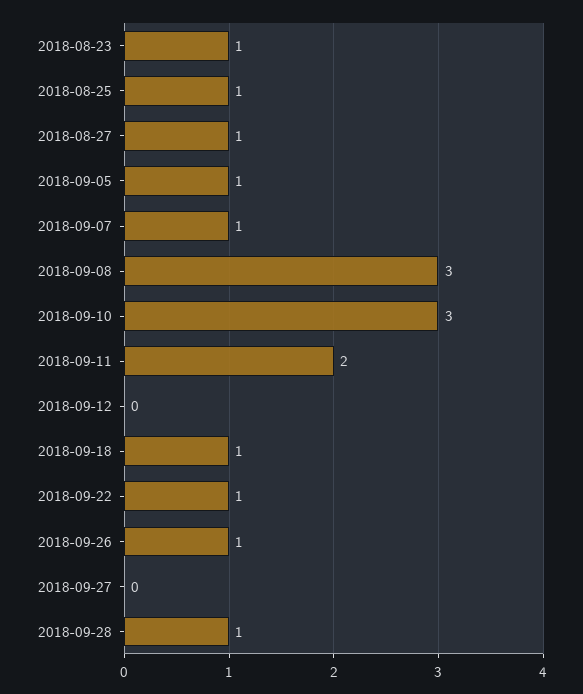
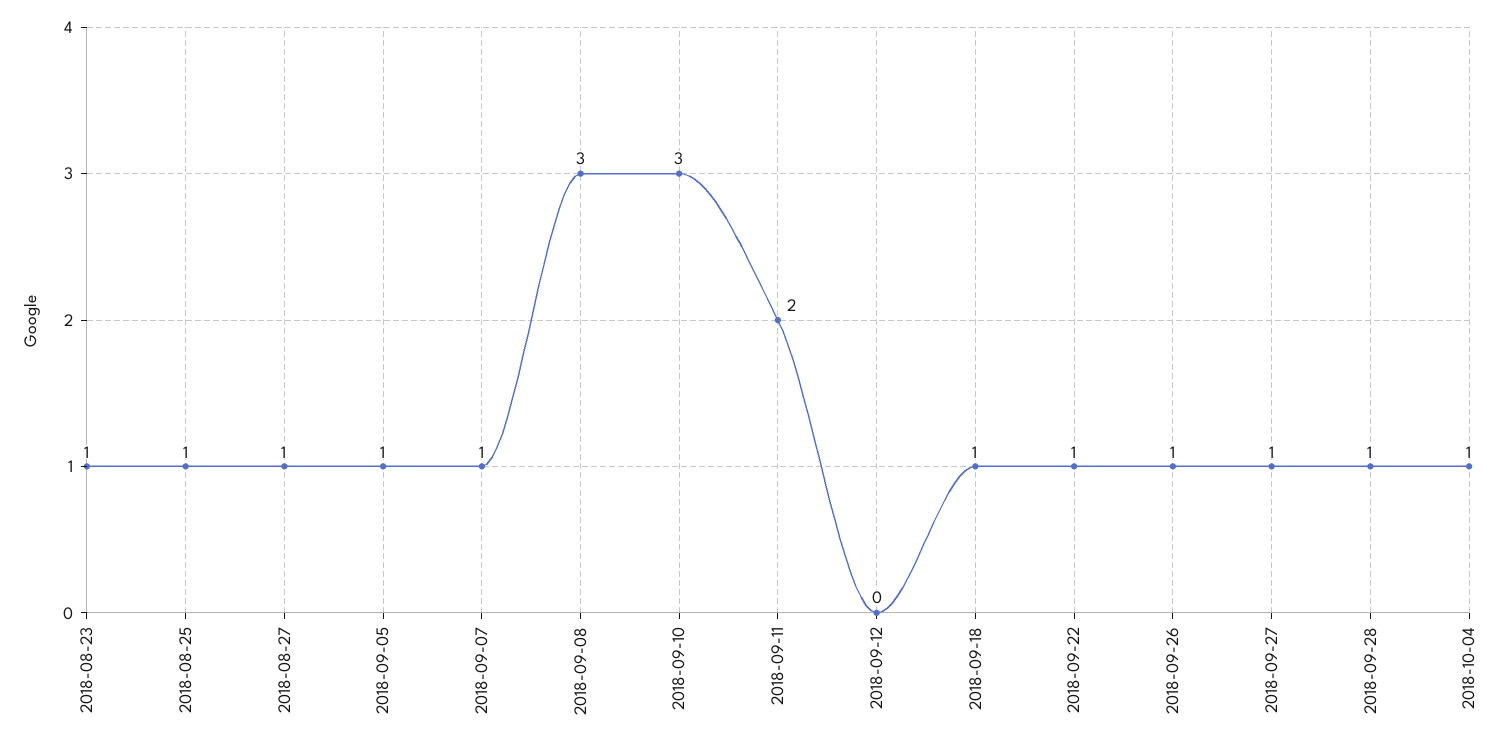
2018-09-27: 0 -> 1
2018-10-04: none -> 1

